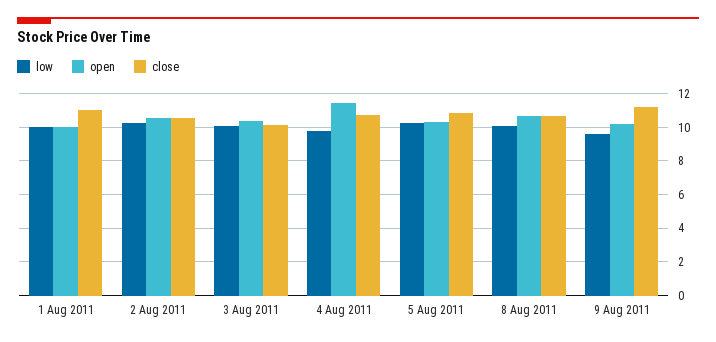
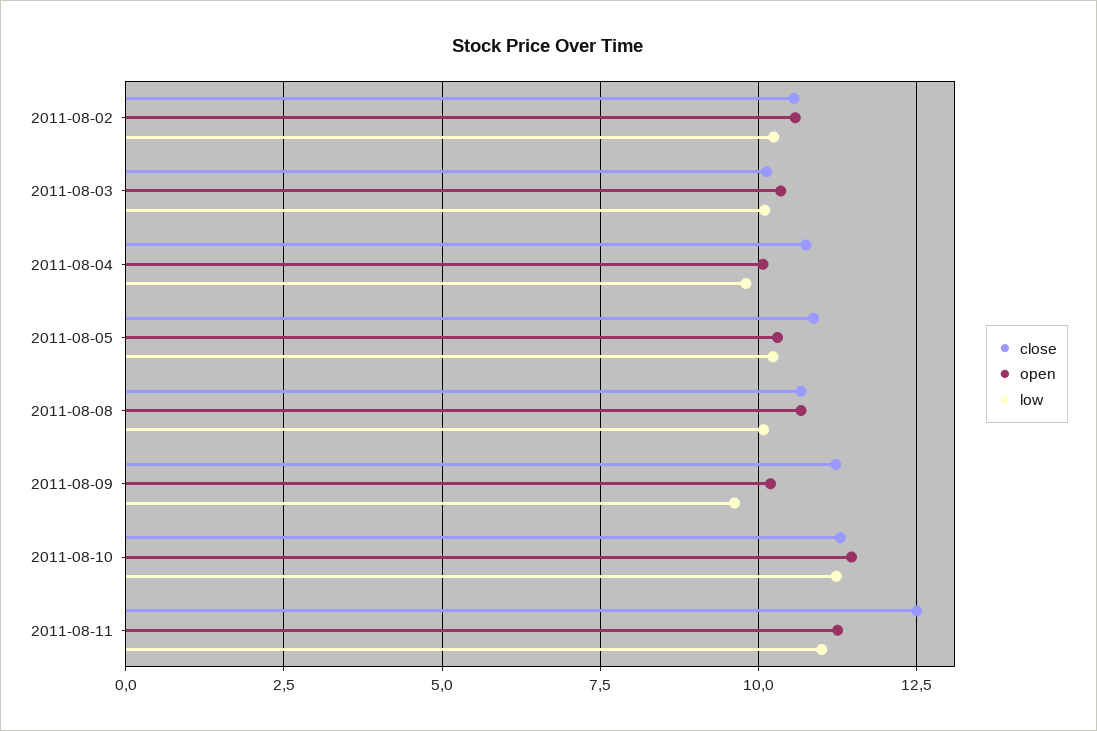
low, 1 Aug 2011: 10 -> none
open, 1 Aug 2011: 10 -> none
close, 1 Aug 2011: 11 -> none
open, 4 Aug 2011: 11.5 -> 10
close, 2011-08-10: none -> 11.25
open, 2011-08-10: none -> 11.5
low, 2011-08-10: none -> 11.25
close, 2011-08-11: none -> 12.5
open, 2011-08-11: none -> 11.25
low, 2011-08-11: none -> 11

